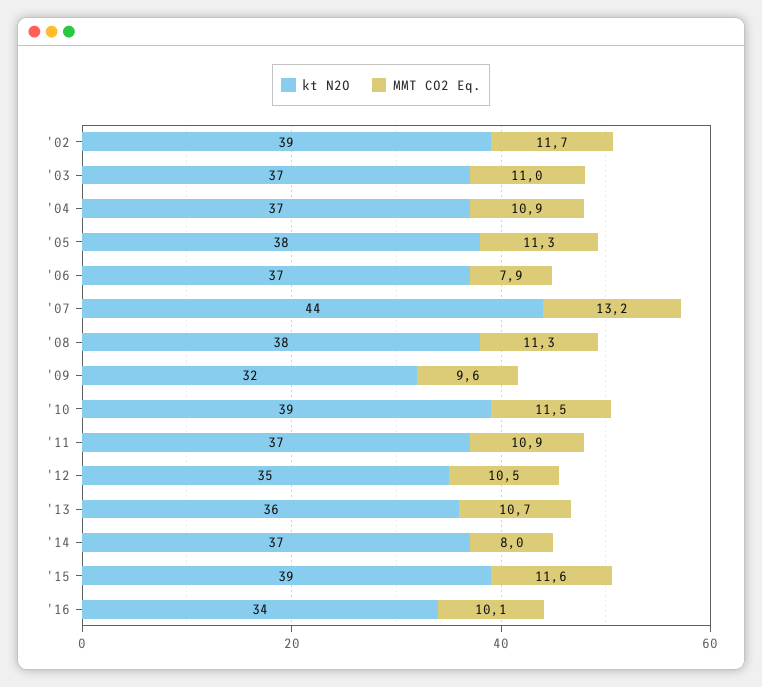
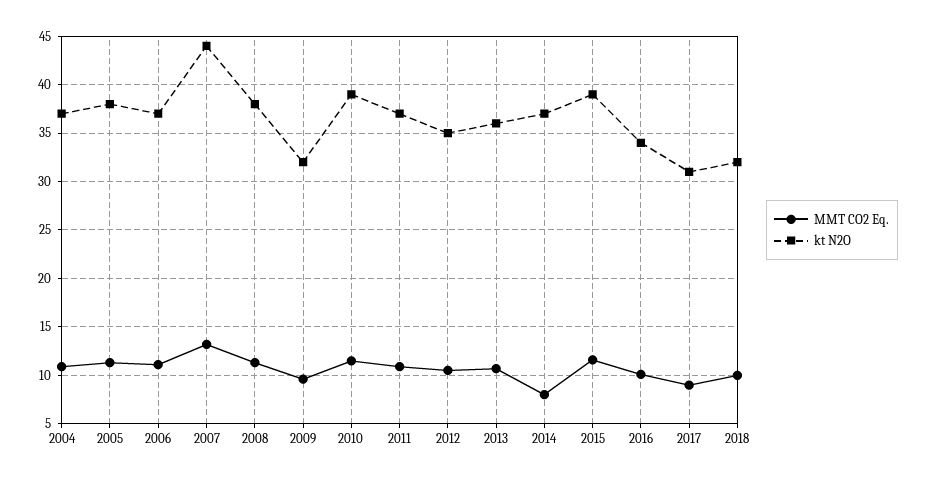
kt N2O, '02: 39 -> none
MMT CO2 Eq., '02: 11.7 -> none
kt N2O, '03: 37 -> none
MMT CO2 Eq., '03: 11 -> none
MMT CO2 Eq., '06: 7.9 -> 11
MMT CO2 Eq., 2017: none -> 9
kt N2O, 2017: none -> 31
MMT CO2 Eq., 2018: none -> 10
kt N2O, 2018: none -> 32

